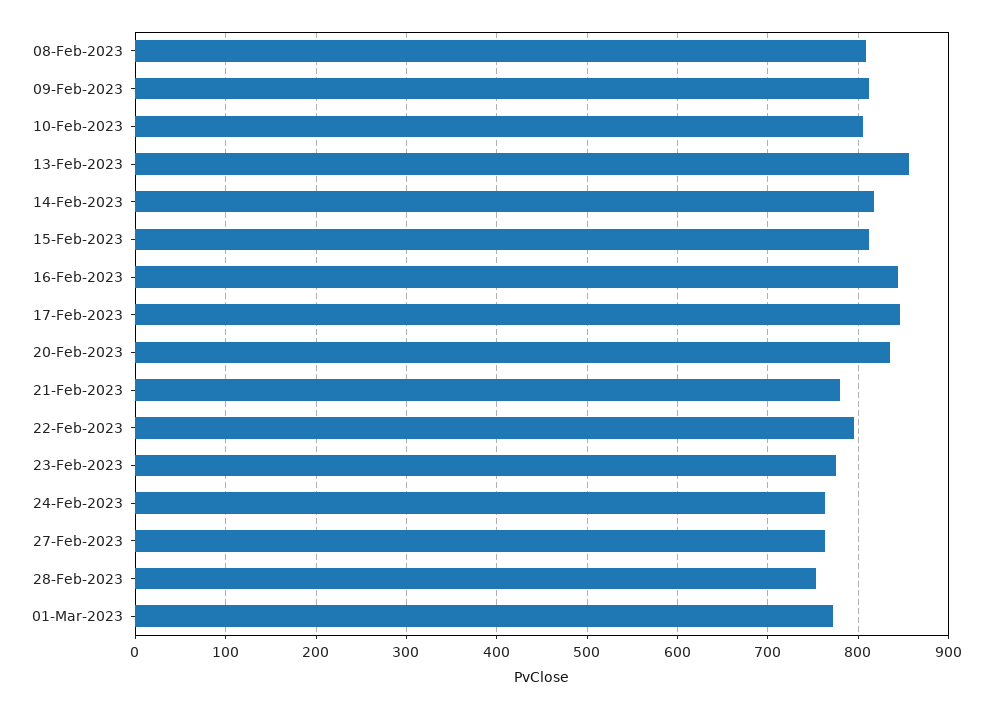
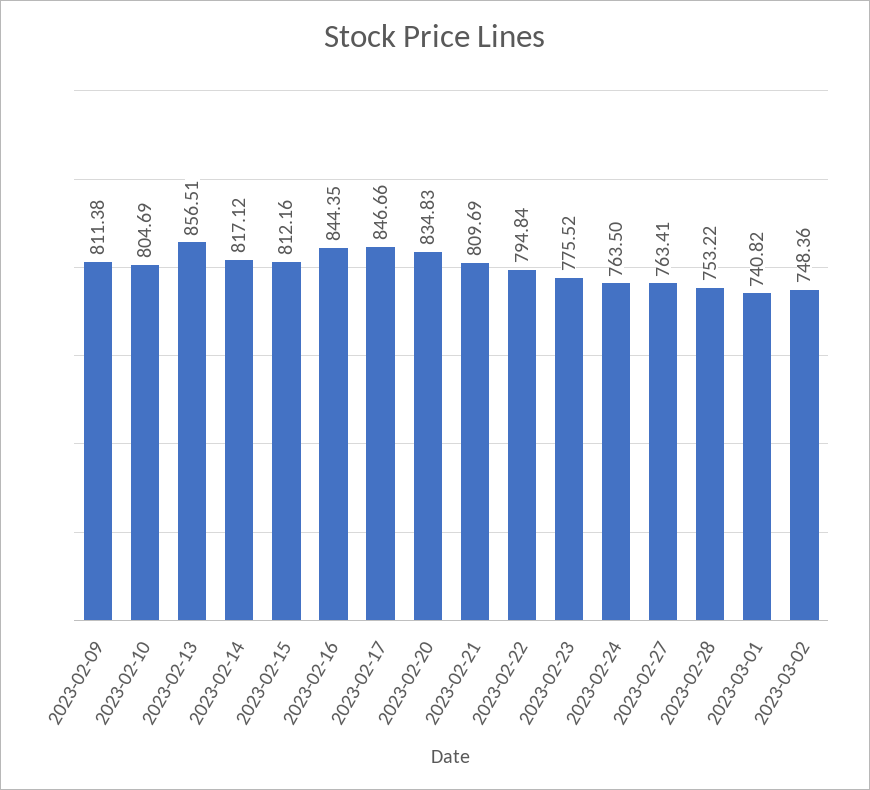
08-Feb-2023: 810 -> none
21-Feb-2023: 780 -> 809.69
01-Mar-2023: 770 -> 740.82
2023-03-02: none -> 748.36

